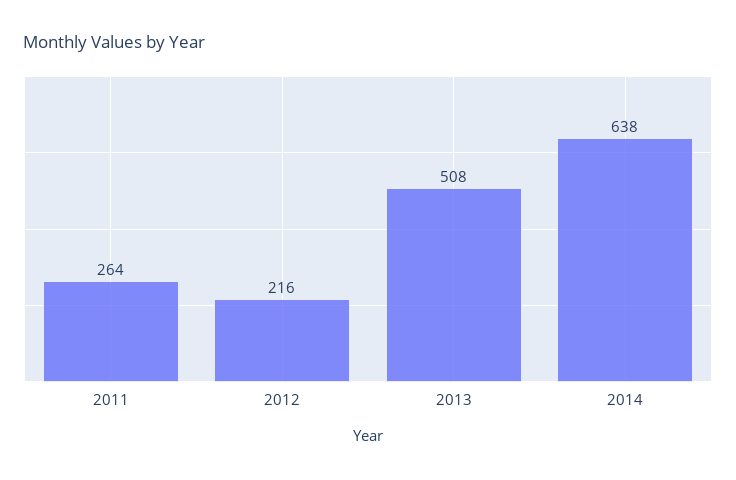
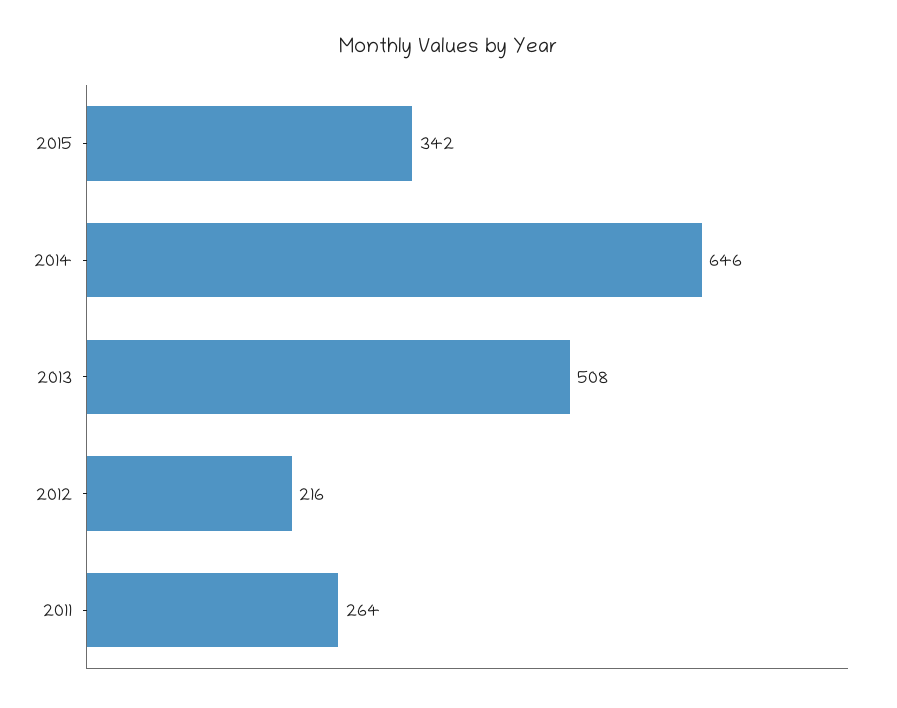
2014: 638 -> 646
2015: none -> 342

